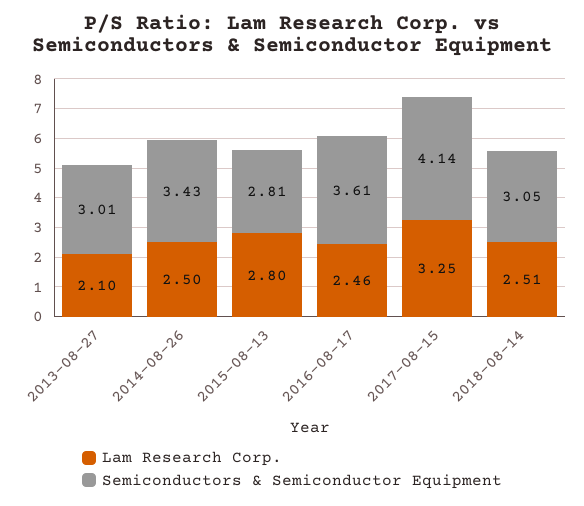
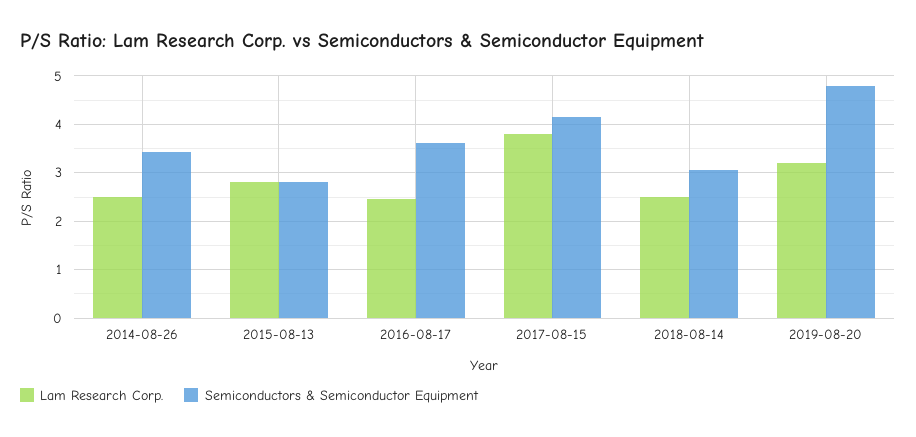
Lam Research Corp., 2013-08-27: 2.1 -> none
Semiconductors & Semiconductor Equipment, 2013-08-27: 3.01 -> none
Lam Research Corp., 2017-08-15: 3.25 -> 3.8
Lam Research Corp., 2019-08-20: none -> 3.2
Semiconductors & Semiconductor Equipment, 2019-08-20: none -> 4.8

